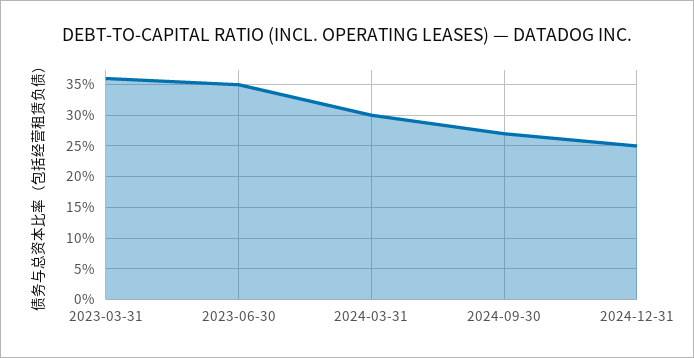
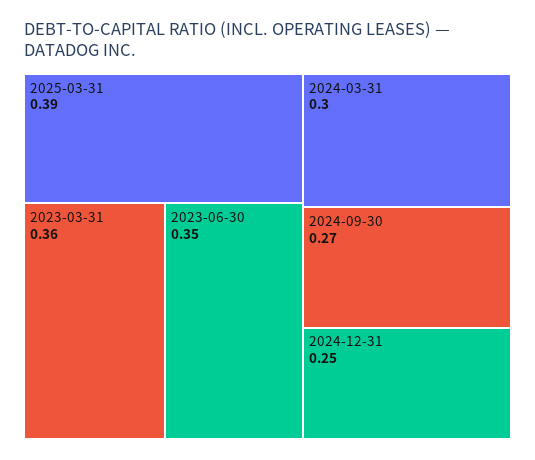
2025-03-31: none -> 0.39

